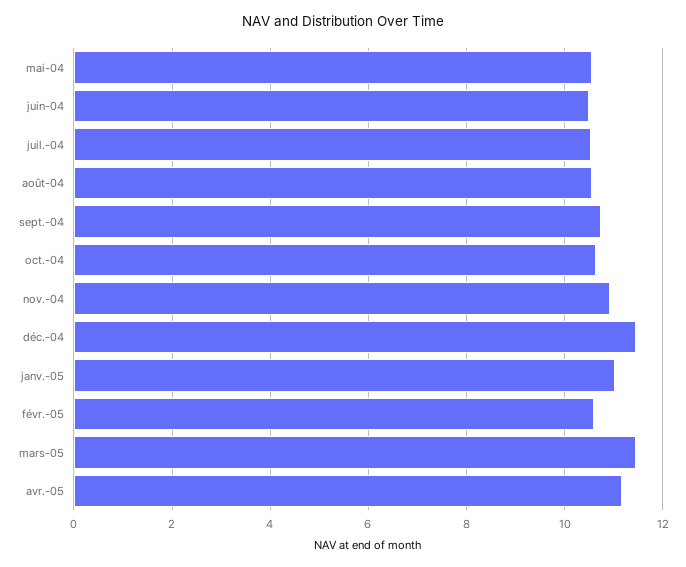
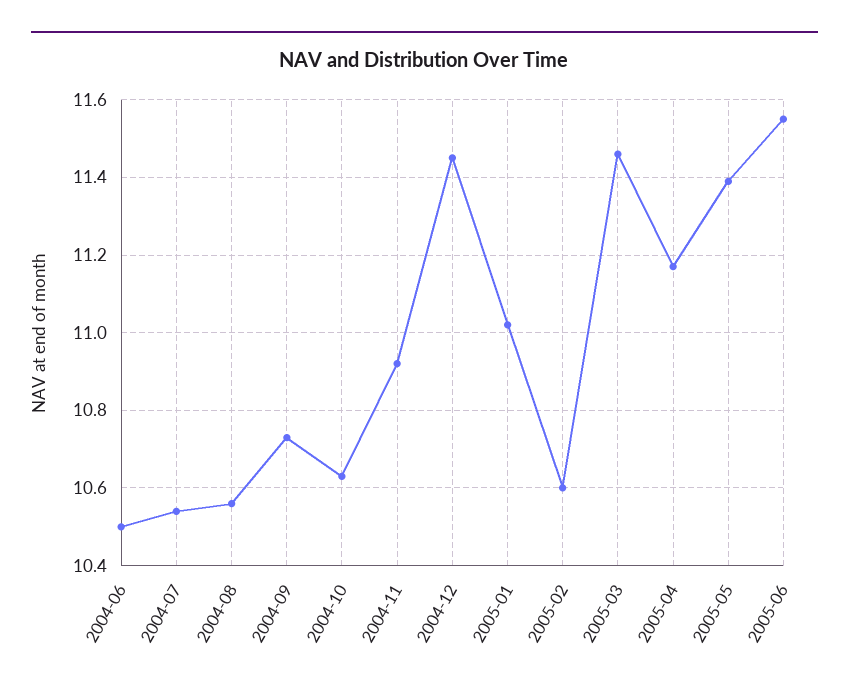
mai-04: 10.6 -> none
2005-05: none -> 11.4
2005-06: none -> 11.55

